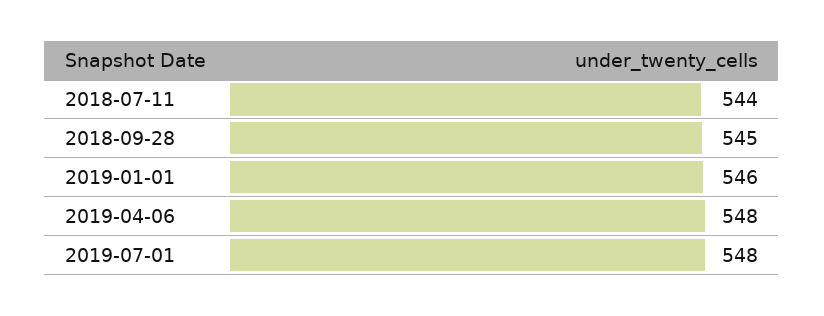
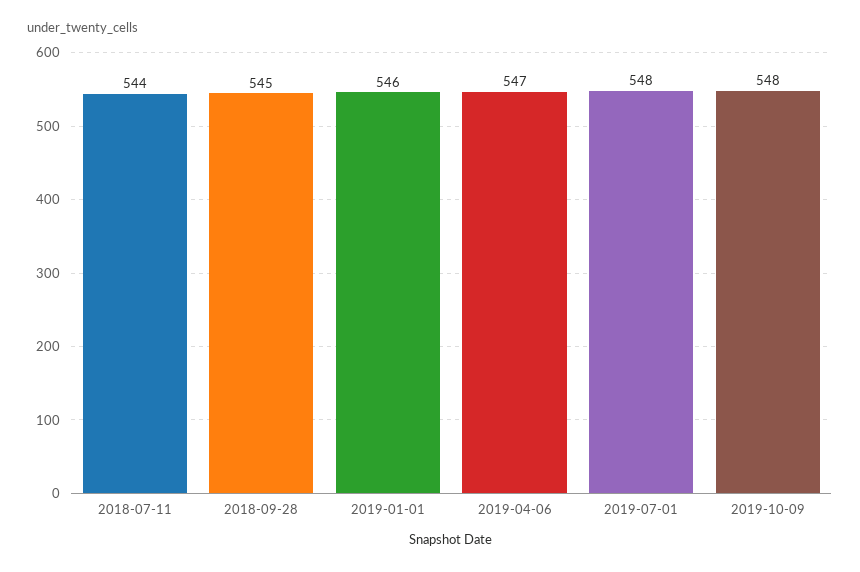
2019-04-06: 548 -> 547
2019-10-09: none -> 548

